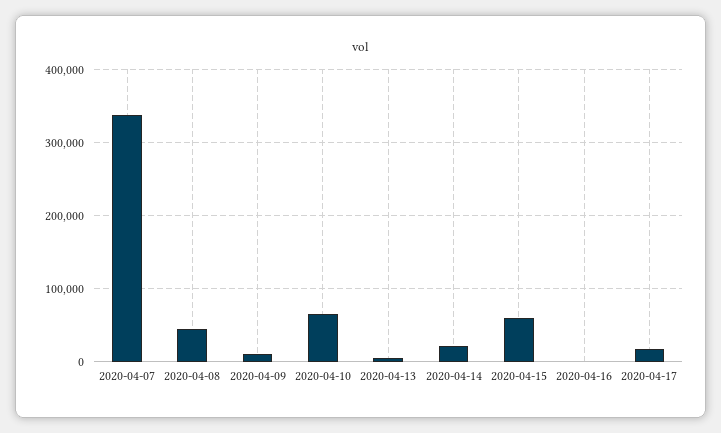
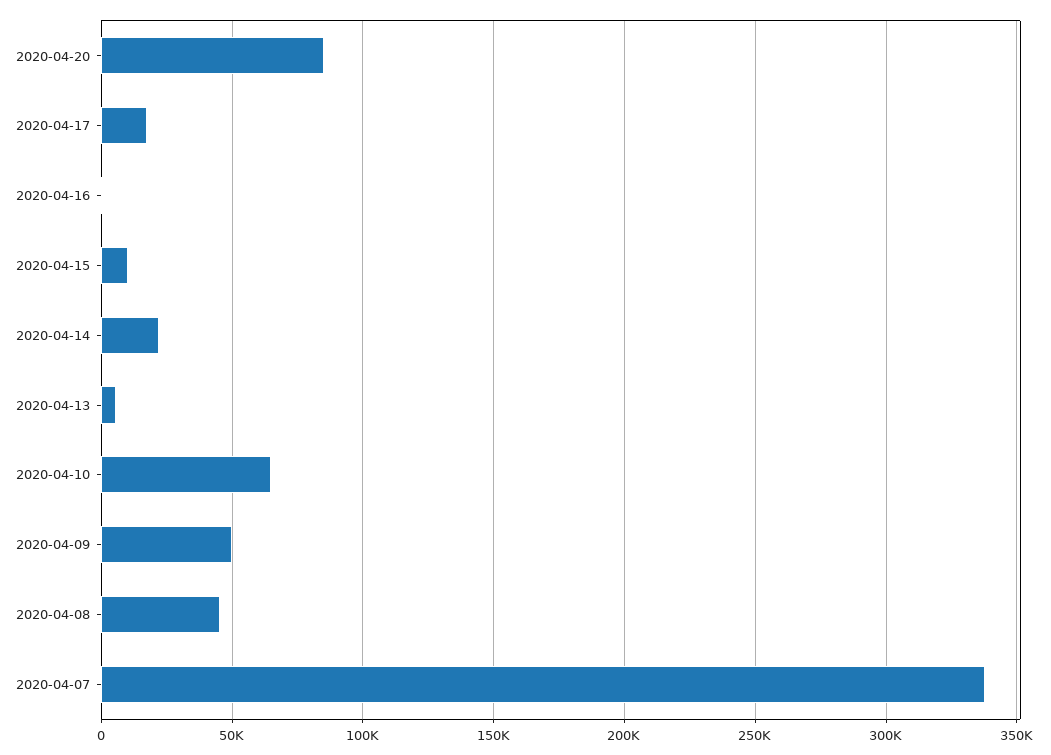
2020-04-09: 10000 -> 50000
2020-04-15: 60000 -> 10000
2020-04-20: none -> 85000

